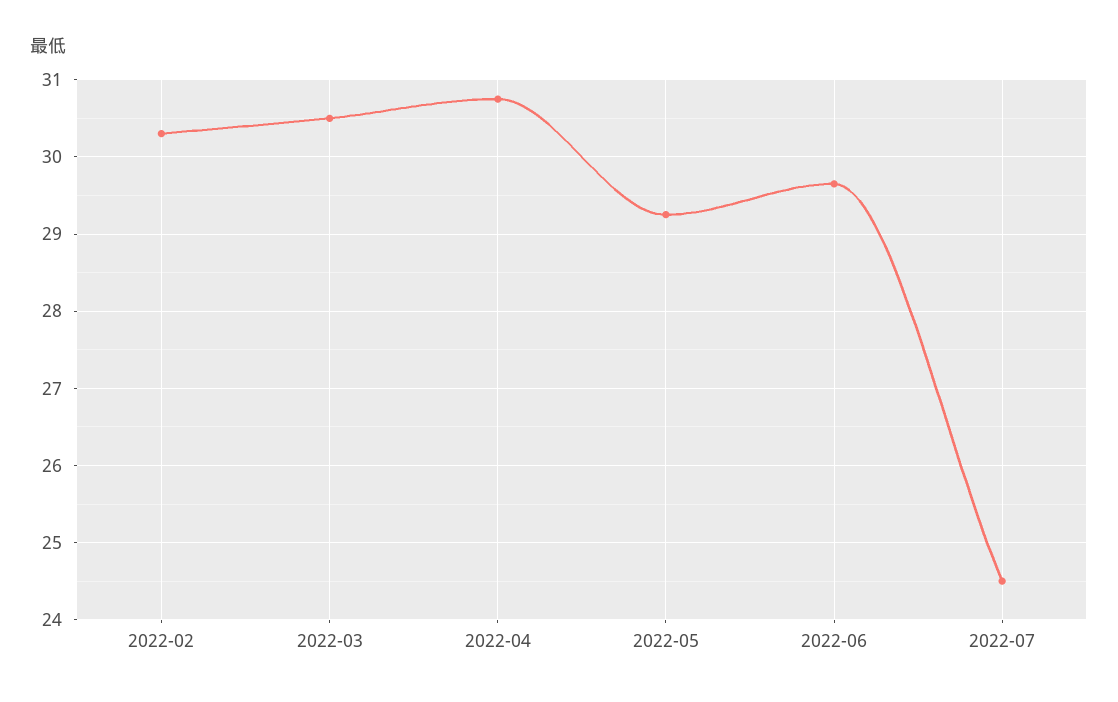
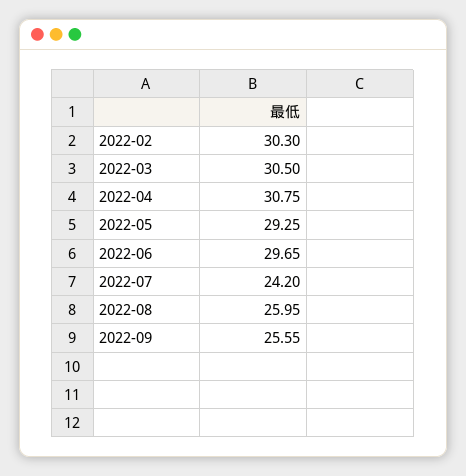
2022-07: 24.5 -> 24.2
2022-08: none -> 25.95
2022-09: none -> 25.55

